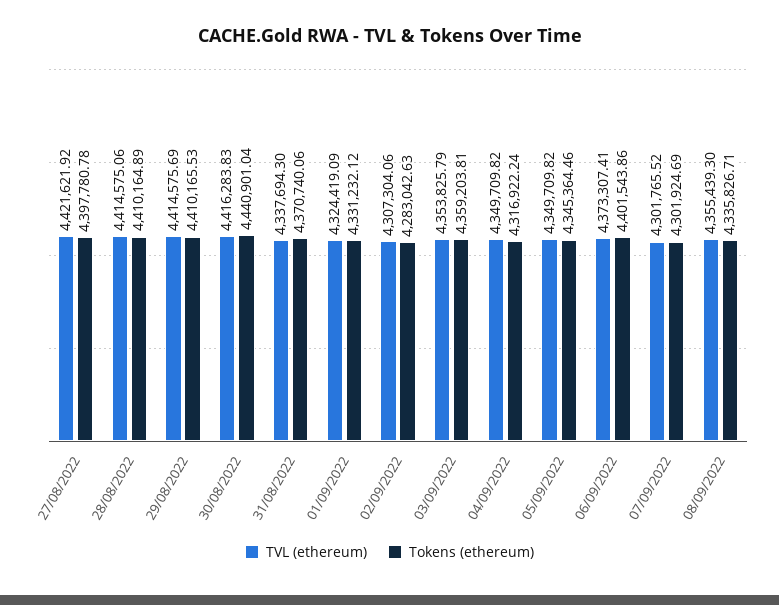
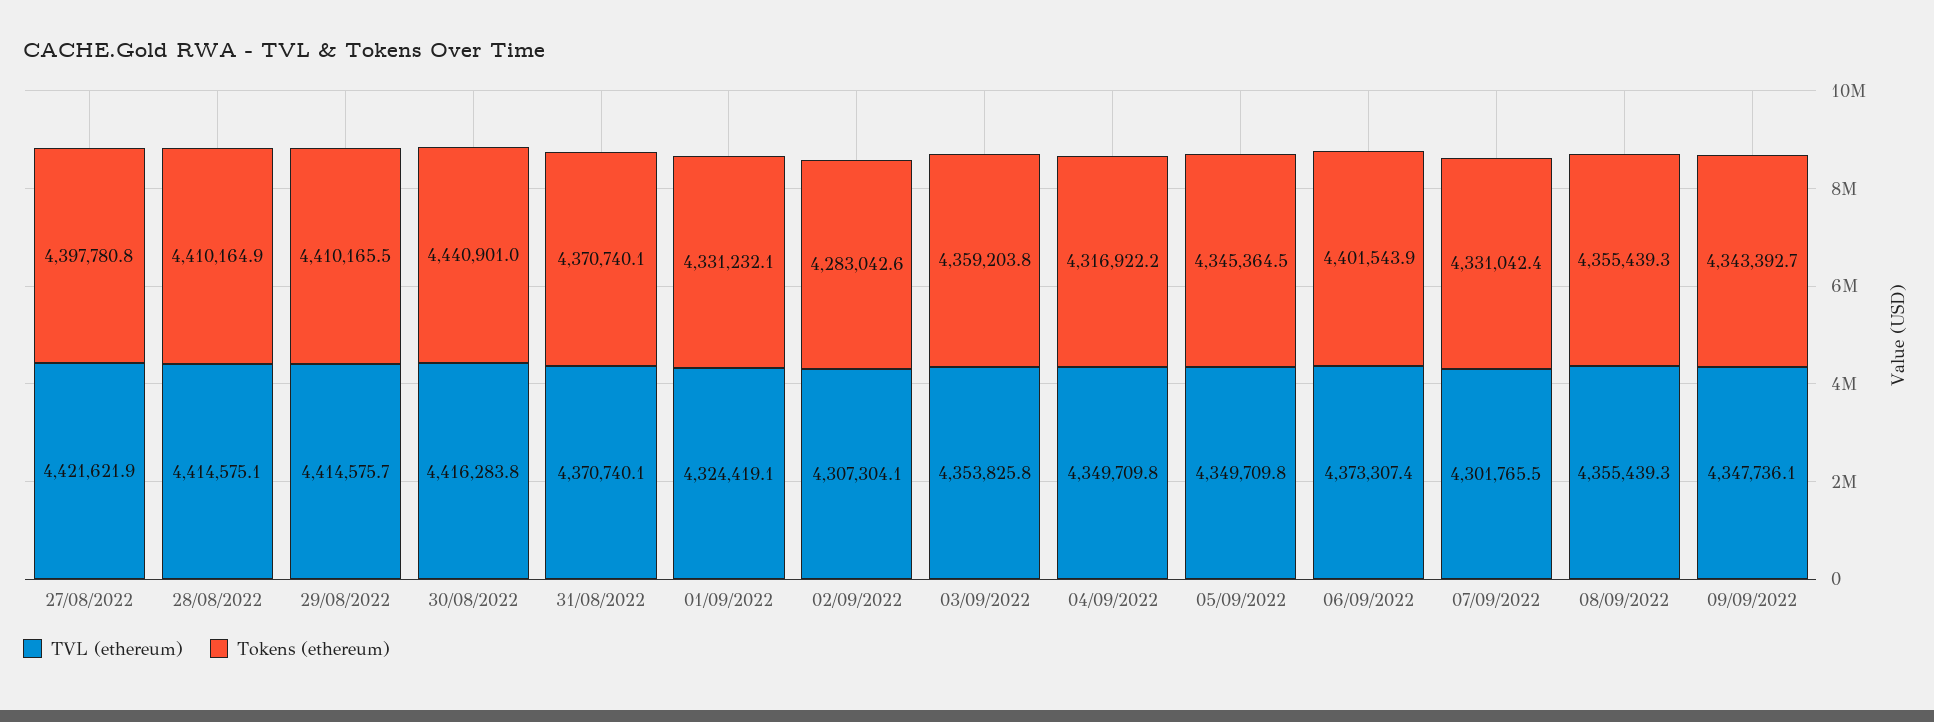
TVL (ethereum), 31/08/2022: 4337694.3 -> 4370740.1
Tokens (ethereum), 07/09/2022: 4301924.69 -> 4331042.4
Tokens (ethereum), 08/09/2022: 4335826.71 -> 4355439.3
TVL (ethereum), 09/09/2022: none -> 4347736.1
Tokens (ethereum), 09/09/2022: none -> 4343392.7

